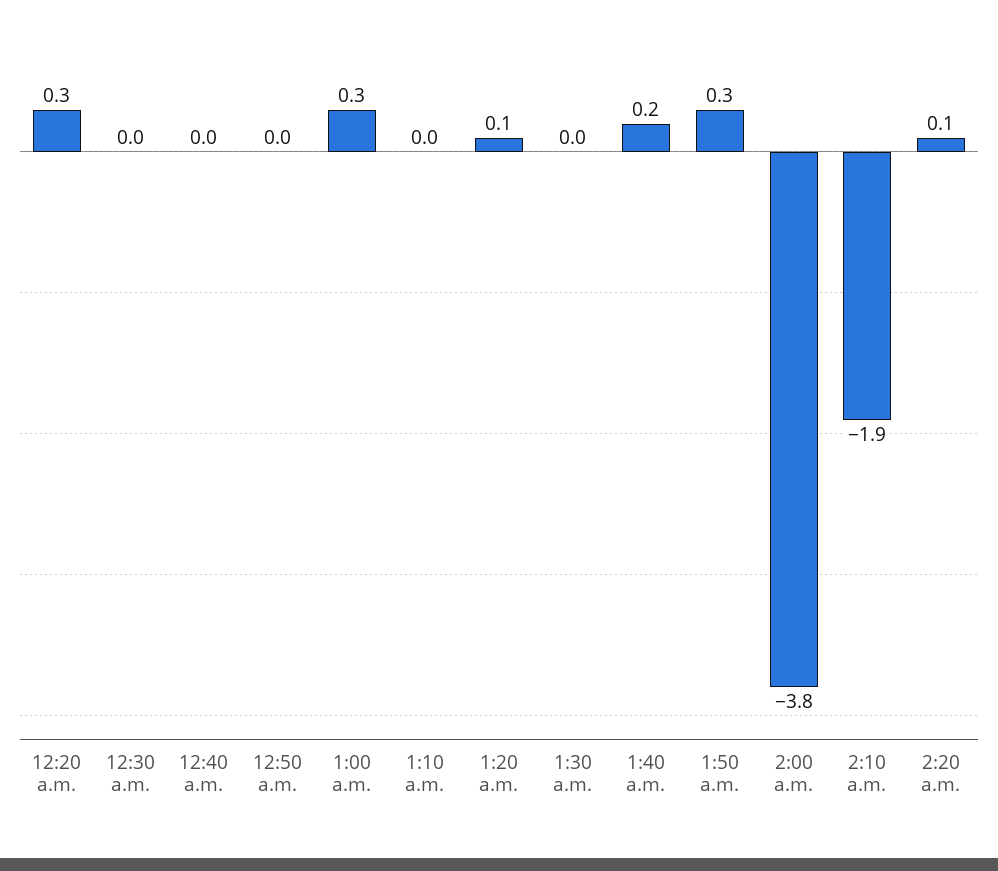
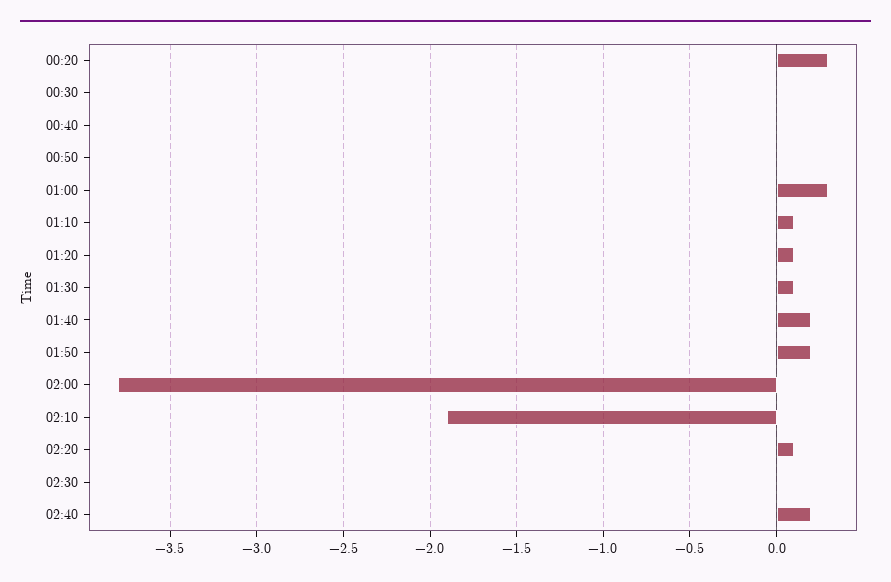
1:10 a.m.: 0 -> 0.1
1:30 a.m.: 0 -> 0.1
1:50 a.m.: 0.3 -> 0.2
02:30: none -> 0
02:40: none -> 0.2

